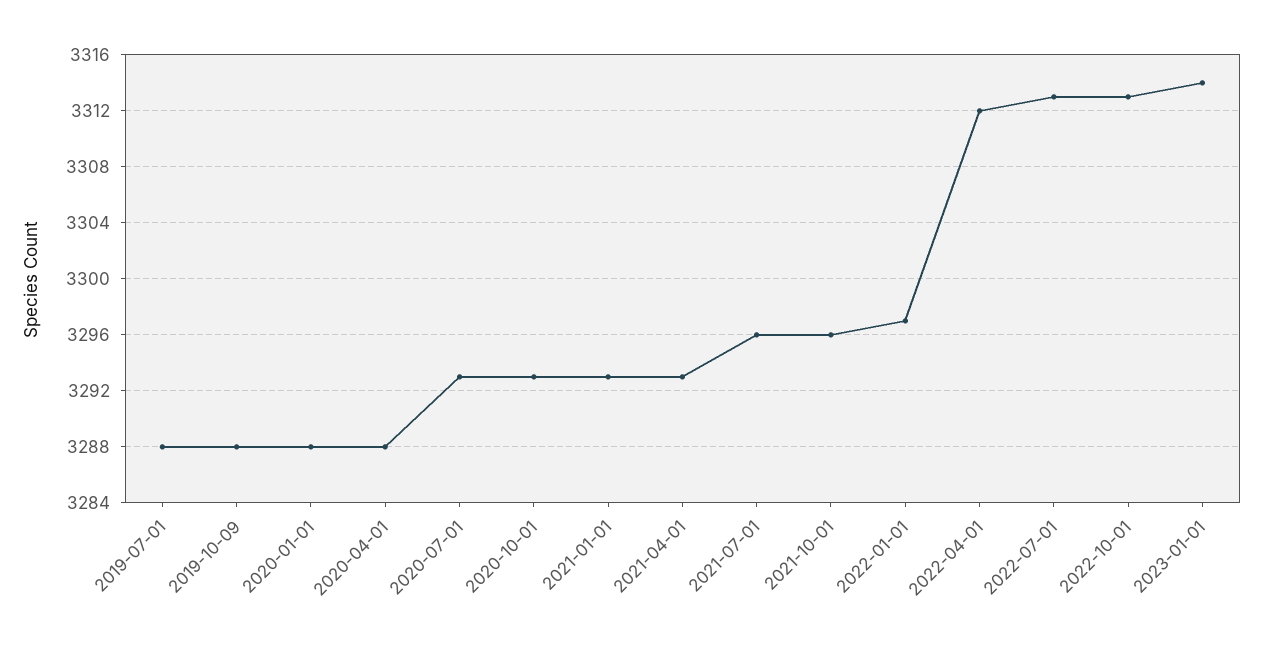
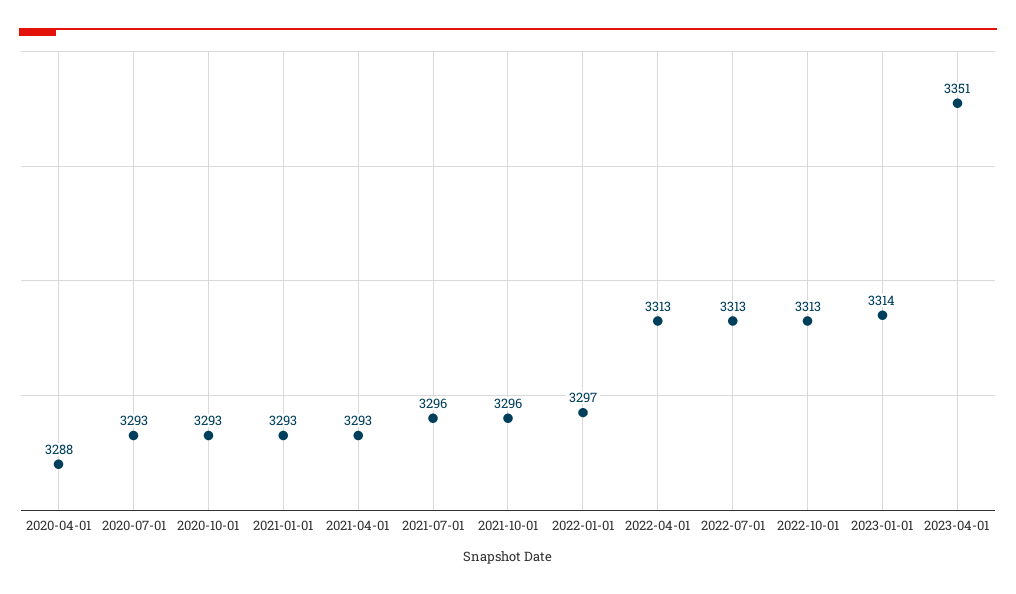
2019-07-01: 3288 -> none
2019-10-09: 3288 -> none
2020-01-01: 3288 -> none
2022-04-01: 3312 -> 3313
2023-04-01: none -> 3351

